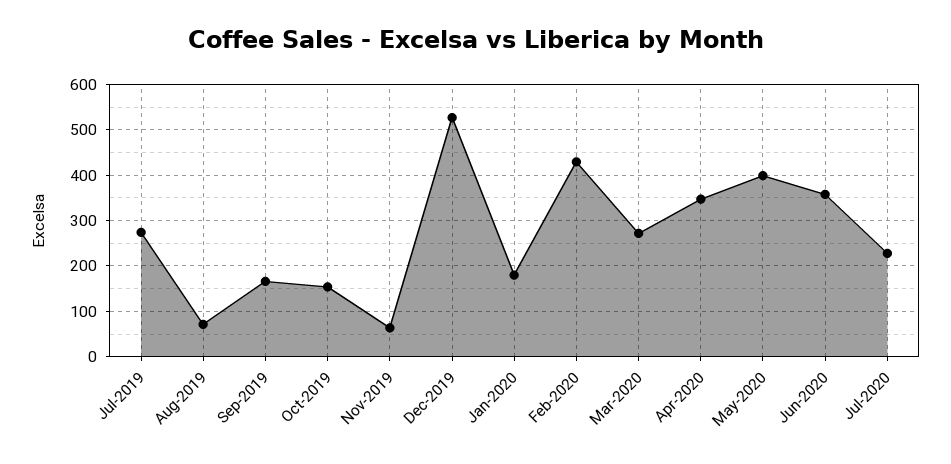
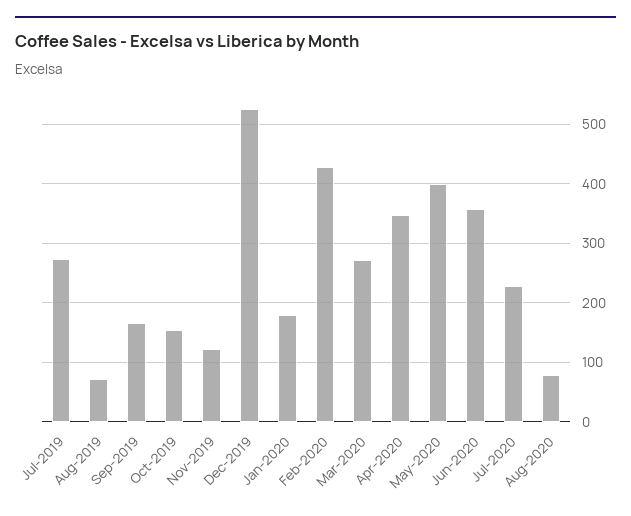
Nov-2019: 60 -> 120
Aug-2020: none -> 80

